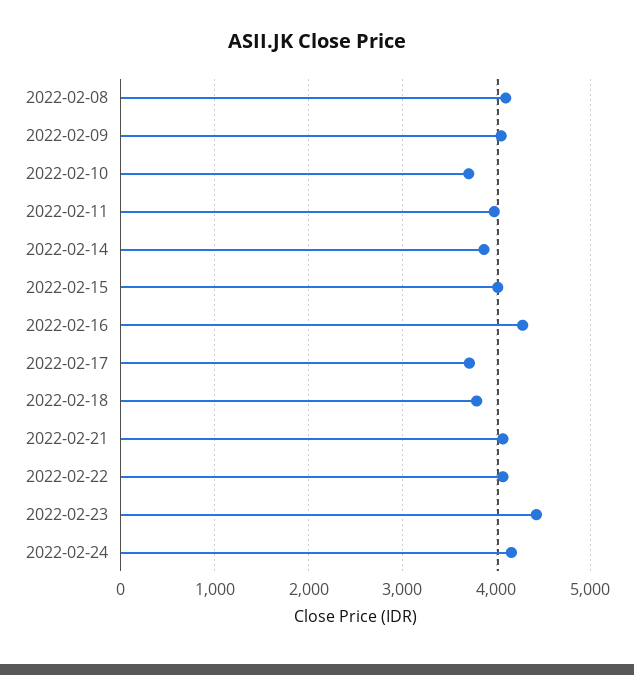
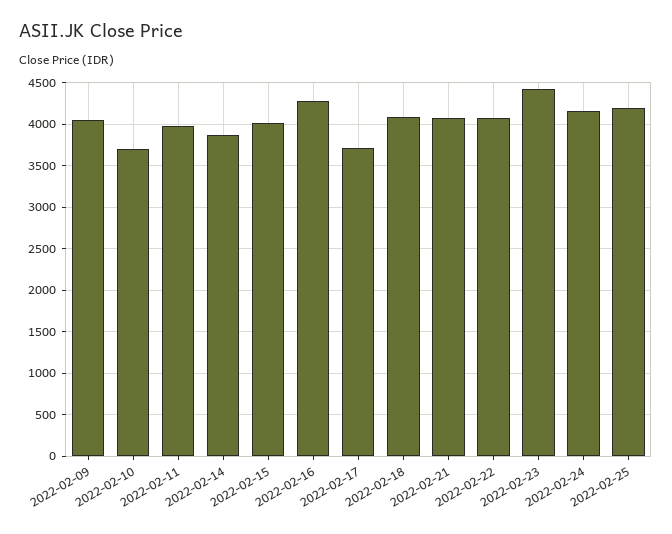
2022-02-08: 4100 -> none
2022-02-18: 3800 -> 4100
2022-02-25: none -> 4200

